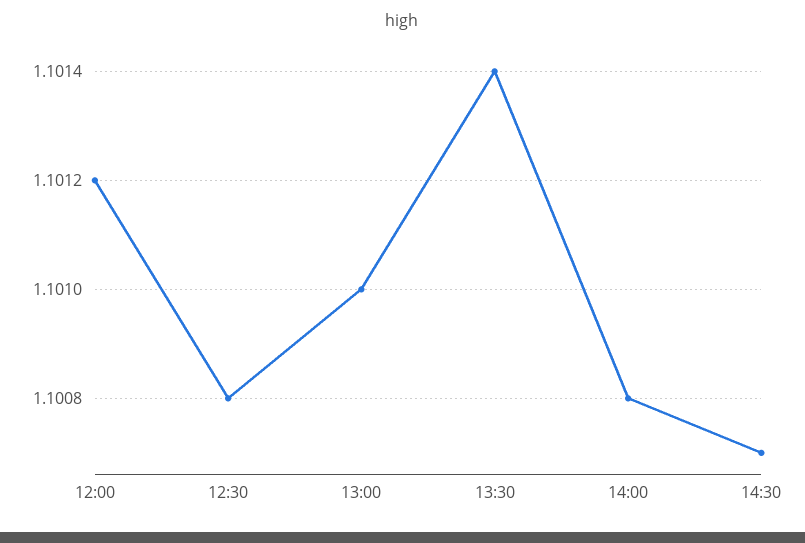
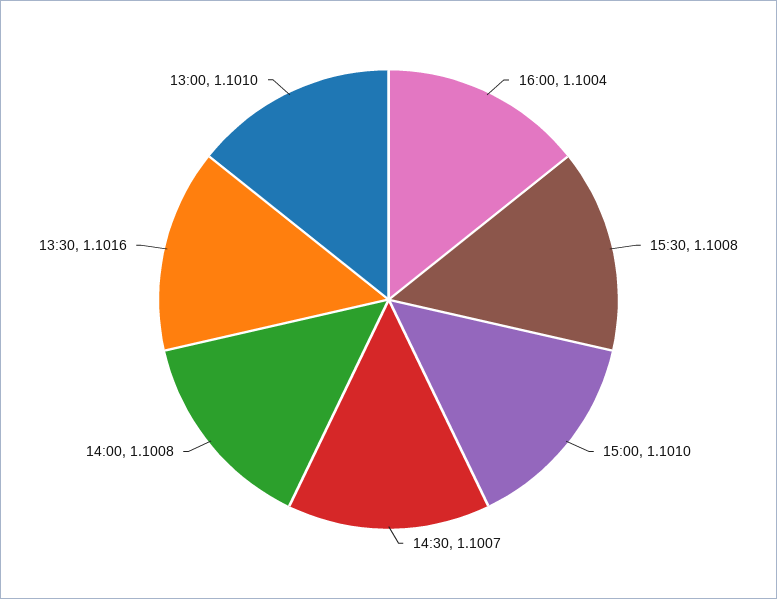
12:00: 1.1012 -> none
12:30: 1.1008 -> none
13:30: 1.1014 -> 1.1016
16:00: none -> 1.1004
15:30: none -> 1.1008
15:00: none -> 1.101

